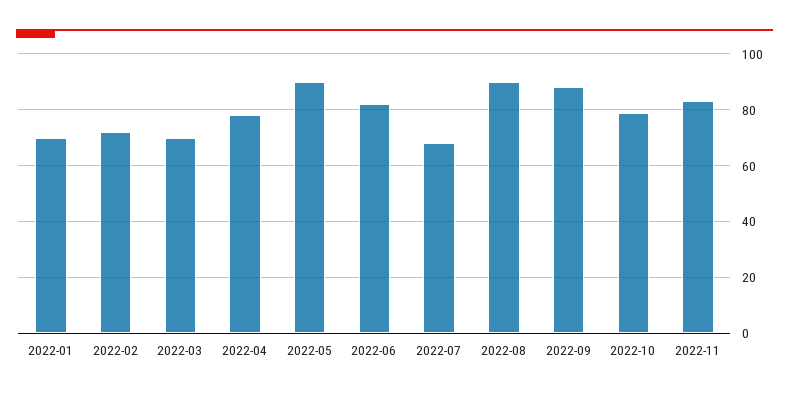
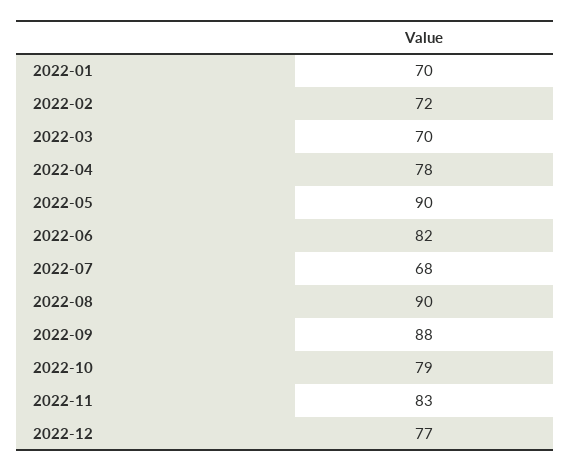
2022-12: none -> 77

